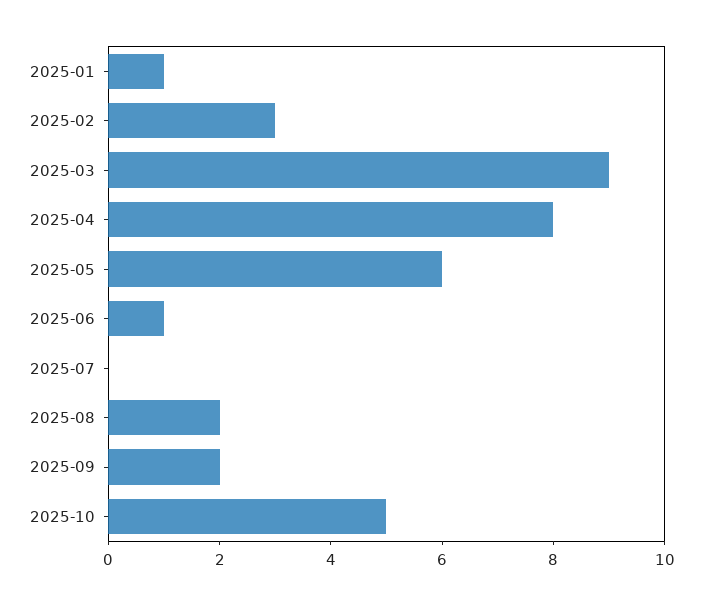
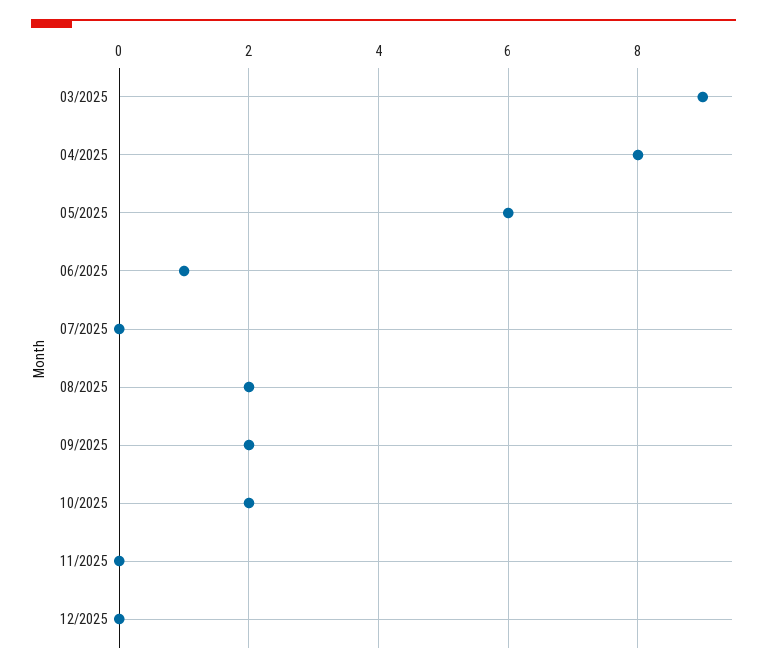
2025-01: 1 -> none
2025-02: 3 -> none
2025-10: 5 -> 2
11/2025: none -> 0
12/2025: none -> 0

